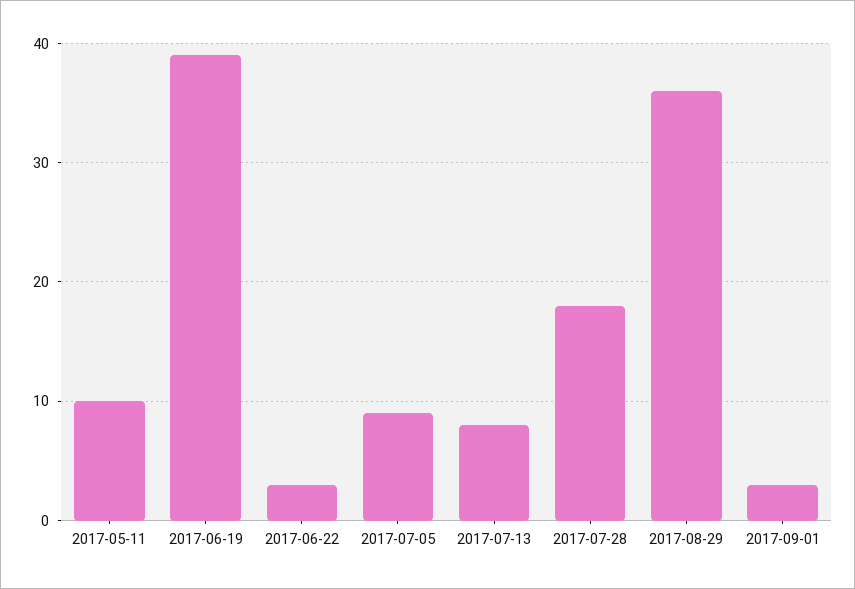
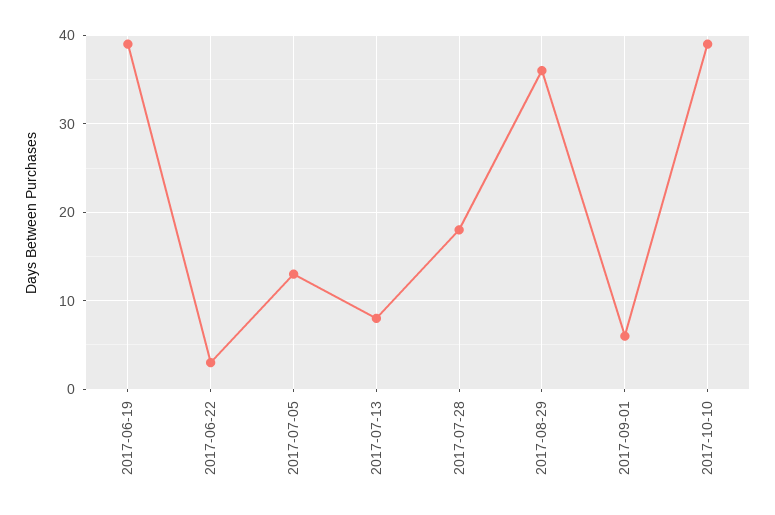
2017-05-11: 10 -> none
2017-07-05: 9 -> 13
2017-09-01: 3 -> 6
2017-10-10: none -> 39

